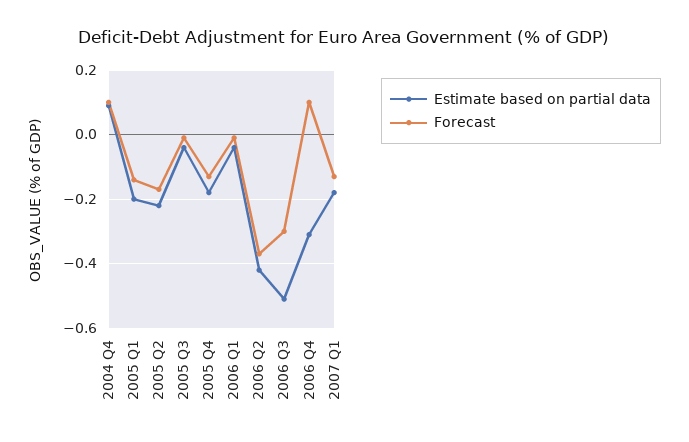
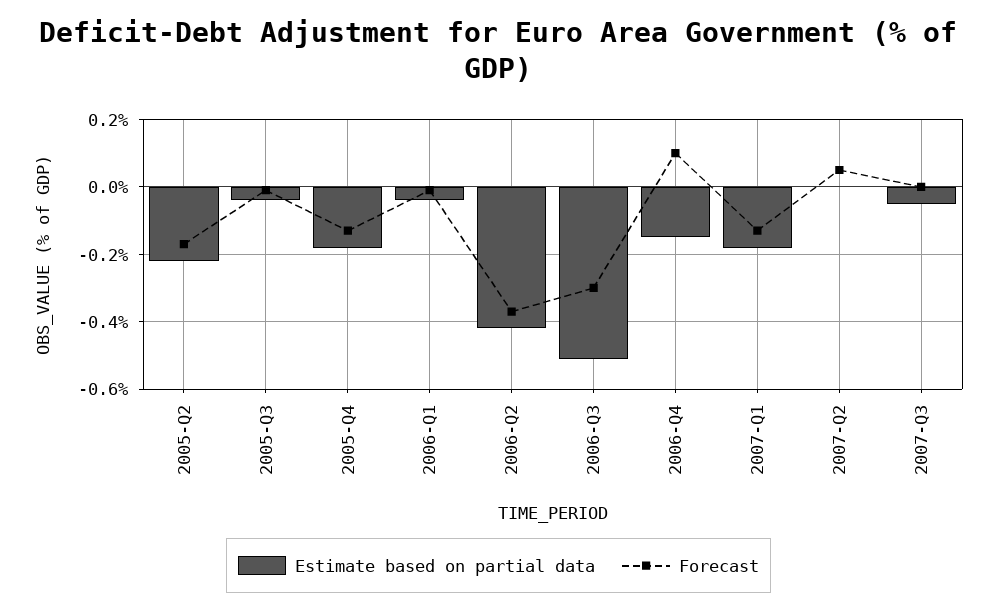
Estimate based on partial data, 2004 Q4: 0.1 -> none
Forecast, 2004 Q4: 0.1 -> none
Estimate based on partial data, 2005 Q1: -0.2 -> none
Forecast, 2005 Q1: -0.15 -> none
Estimate based on partial data, 2006 Q4: -0.3 -> -0.15
Estimate based on partial data, 2007-Q2: none -> 0
Forecast, 2007-Q2: none -> 0.05
Estimate based on partial data, 2007-Q3: none -> -0.05
Forecast, 2007-Q3: none -> 0

